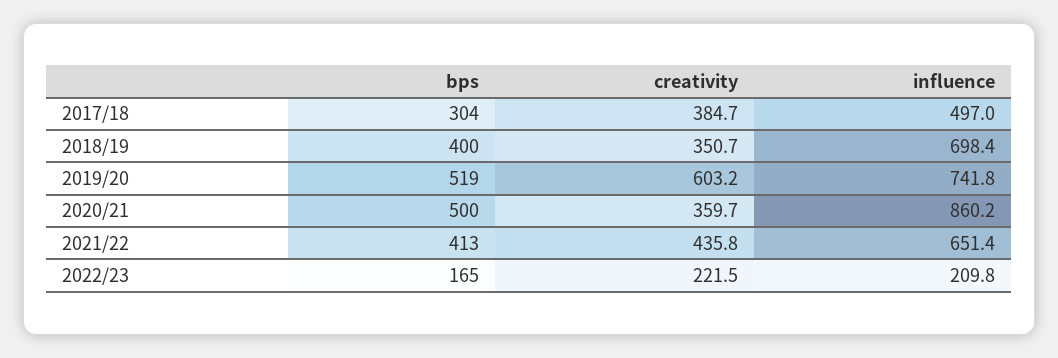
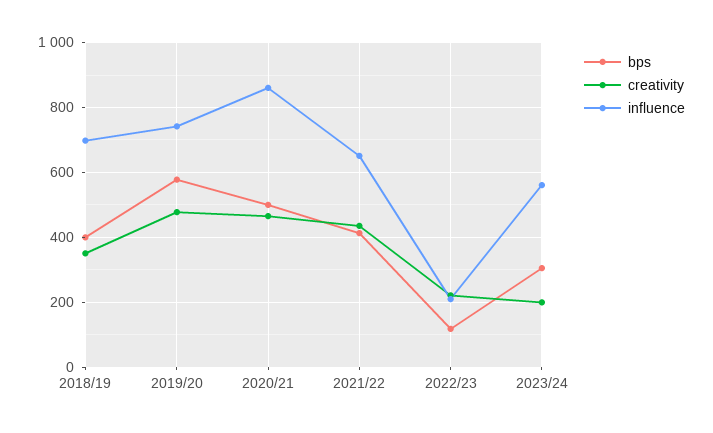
bps, 2017/18: 304 -> none
creativity, 2017/18: 384.7 -> none
influence, 2017/18: 497 -> none
bps, 2019/20: 519 -> 580
creativity, 2019/20: 603.2 -> 480
creativity, 2020/21: 359.7 -> 460
bps, 2022/23: 165 -> 120
bps, 2023/24: none -> 300
creativity, 2023/24: none -> 200
influence, 2023/24: none -> 560

